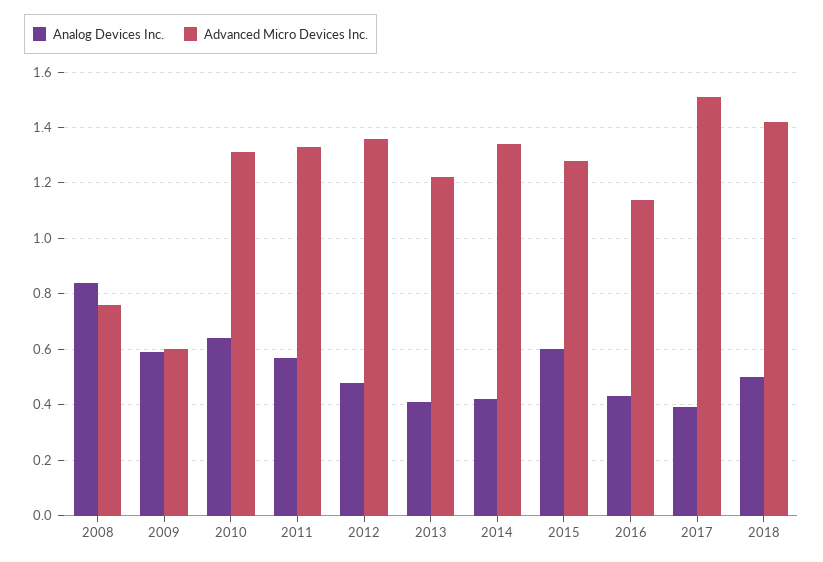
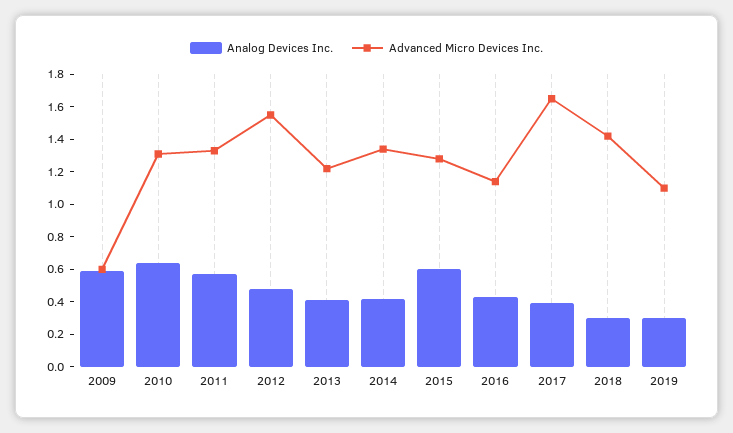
Analog Devices Inc., 2008: 0.85 -> none
Advanced Micro Devices Inc., 2008: 0.75 -> none
Advanced Micro Devices Inc., 2012: 1.35 -> 1.55
Advanced Micro Devices Inc., 2017: 1.5 -> 1.65
Analog Devices Inc., 2018: 0.5 -> 0.3
Analog Devices Inc., 2019: none -> 0.3
Advanced Micro Devices Inc., 2019: none -> 1.1

